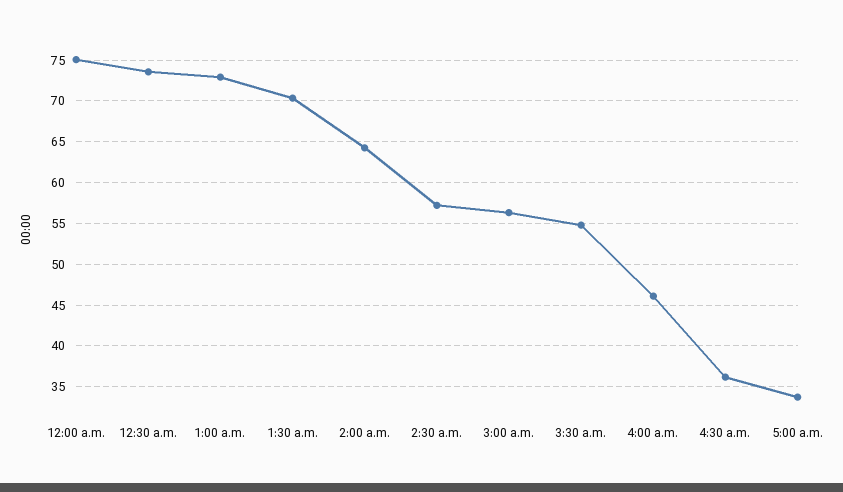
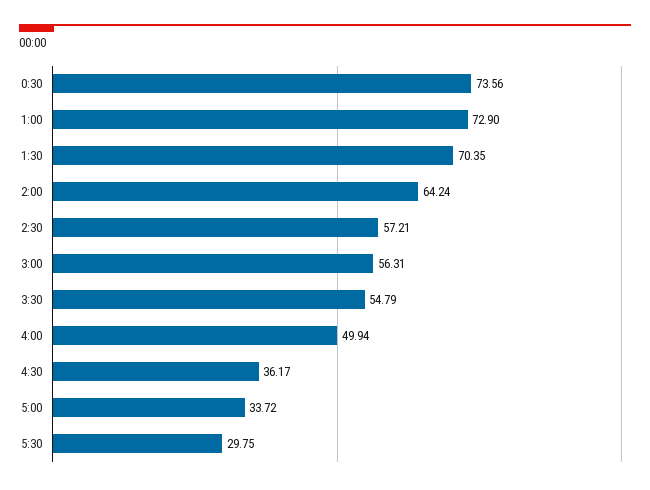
12:00 a.m.: 75 -> none
4:00 a.m.: 46 -> 49.94
5:30: none -> 29.75

